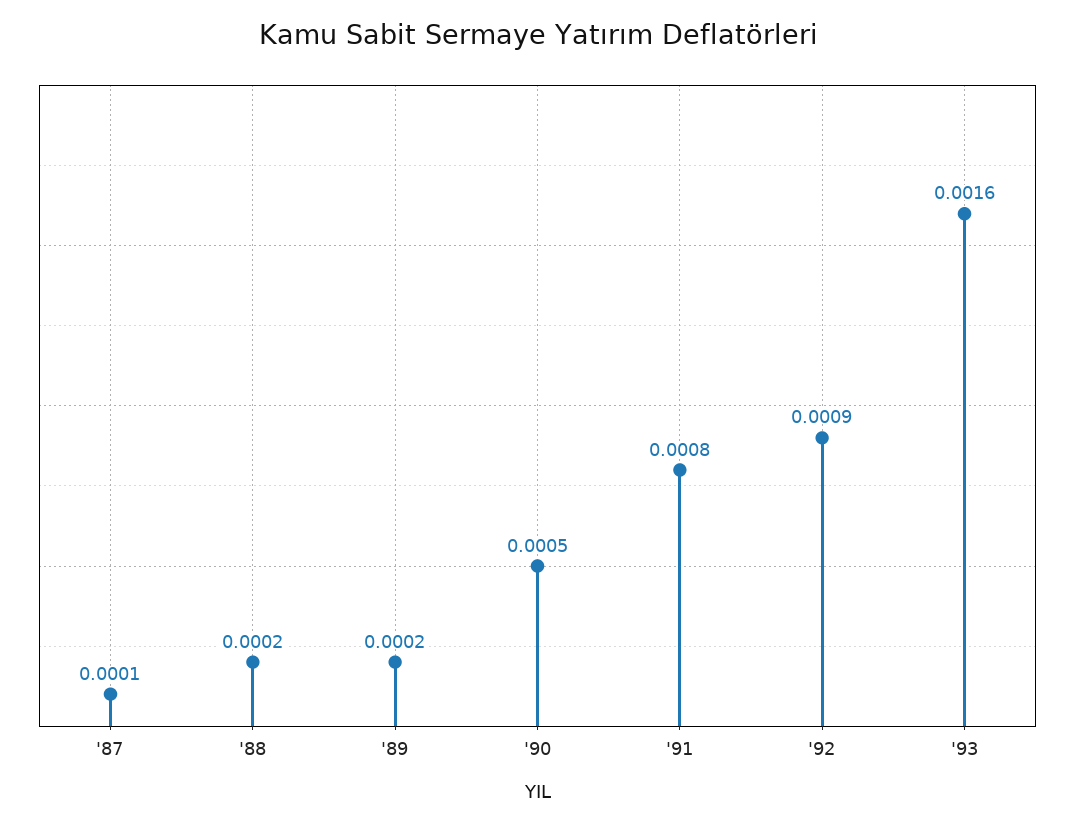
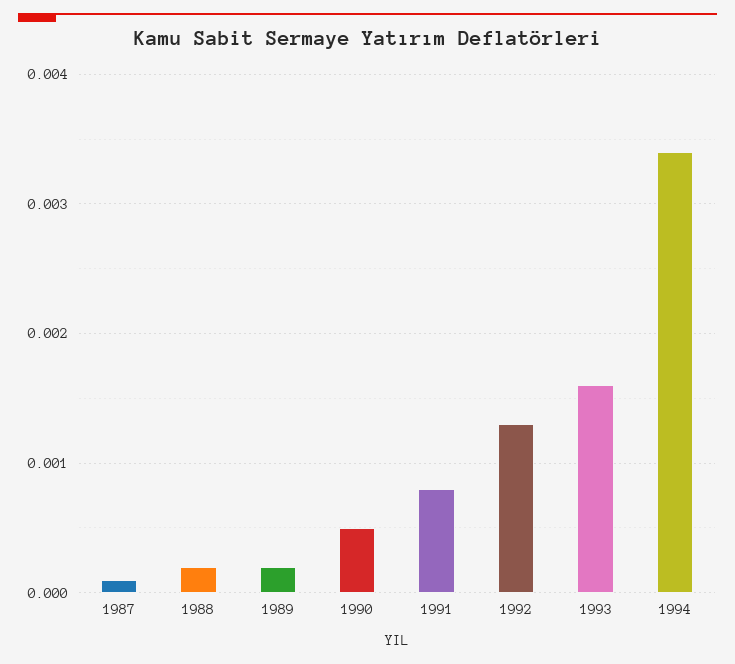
'92: 0.0009 -> 0.0013
1994: none -> 0.0034

